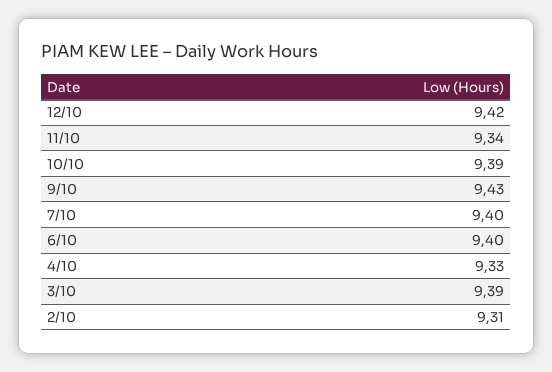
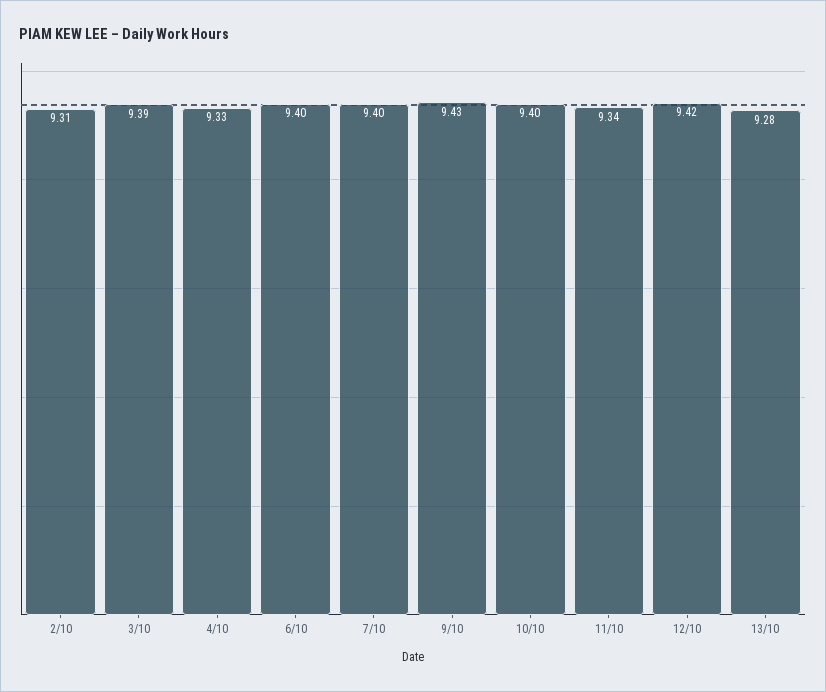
10/10: 9.39 -> 9.4
13/10: none -> 9.28

